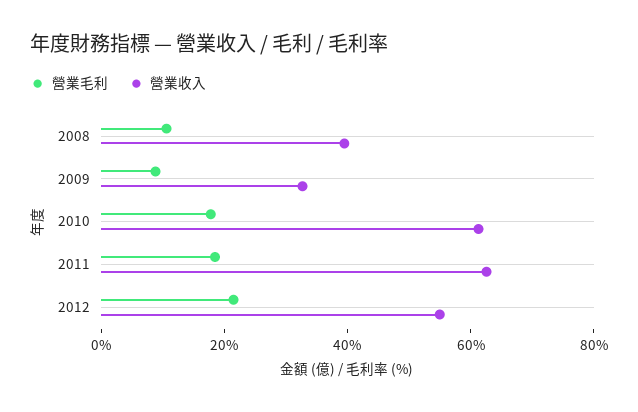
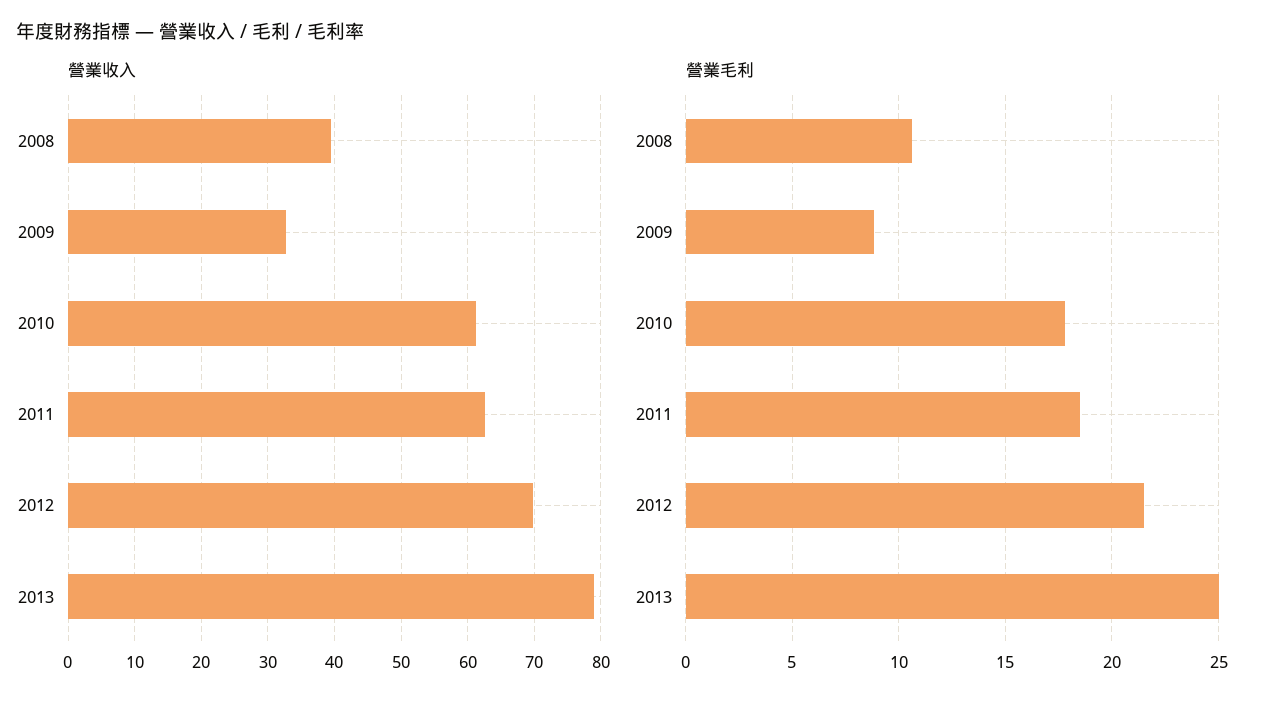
營業收入, 2012: 55 -> 70
營業收入, 2013: none -> 79
營業毛利, 2013: none -> 25

